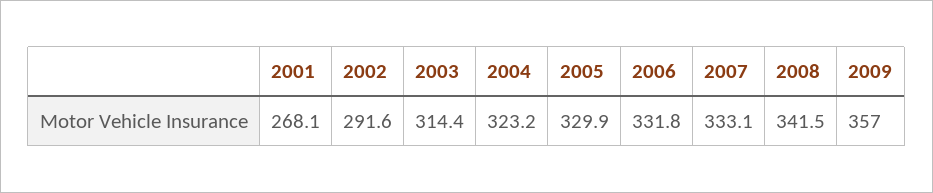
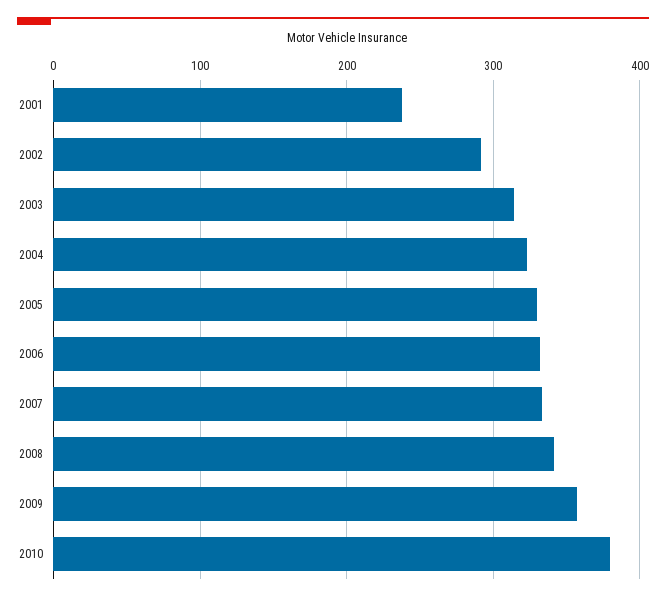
2001: 268.1 -> 240
2010: none -> 380

